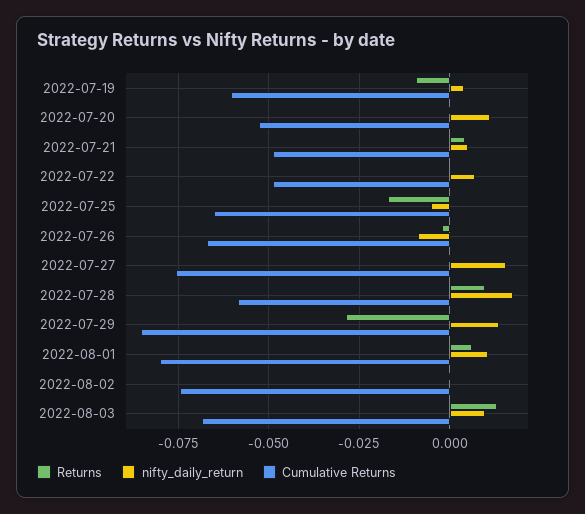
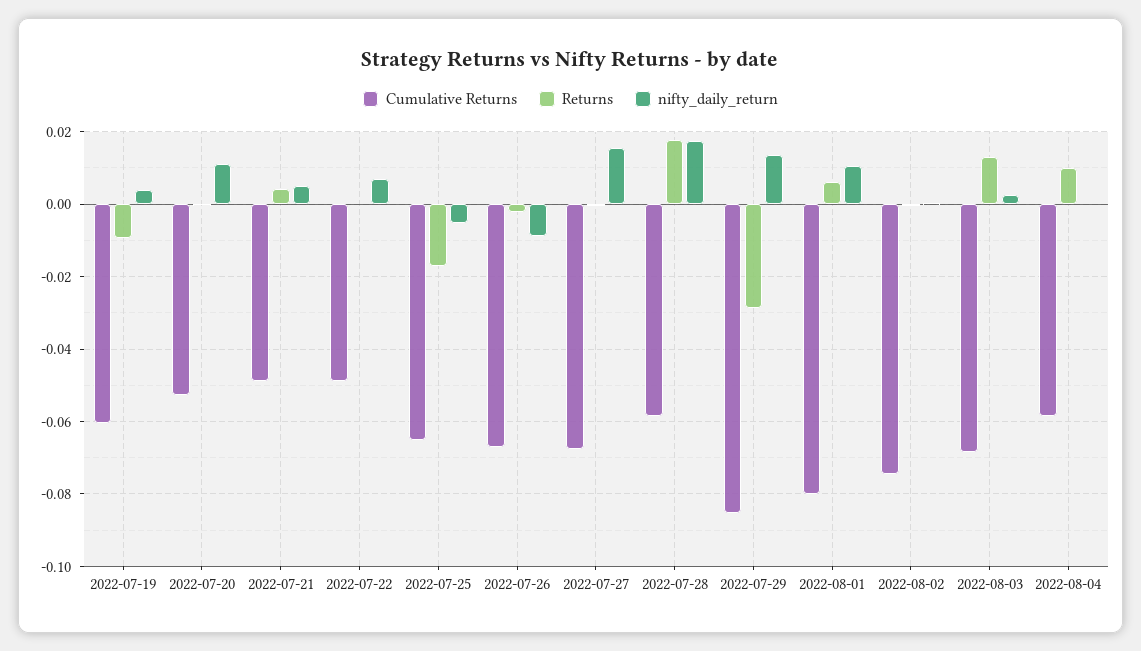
Cumulative Returns, 2022-07-27: -0.075 -> -0.068
Returns, 2022-07-28: 0.01 -> 0.018
nifty_daily_return, 2022-08-03: 0.01 -> 0.002
Cumulative Returns, 2022-08-04: none -> -0.058
Returns, 2022-08-04: none -> 0.01
nifty_daily_return, 2022-08-04: none -> 0

